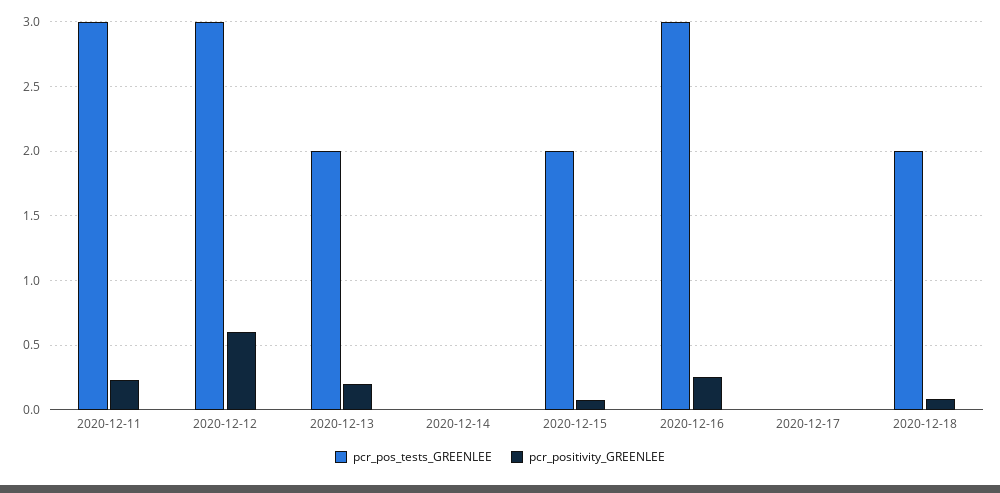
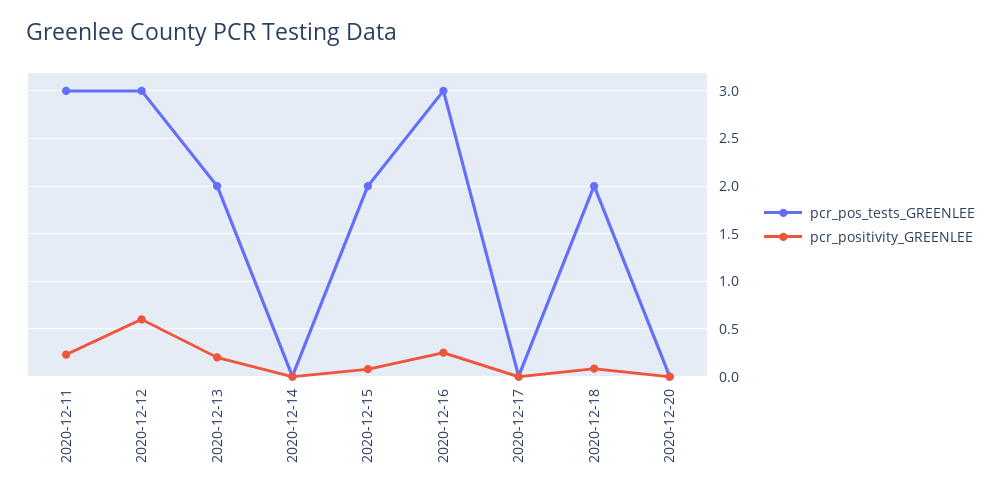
pcr_pos_tests_GREENLEE, 2020-12-20: none -> 0
pcr_positivity_GREENLEE, 2020-12-20: none -> 0

